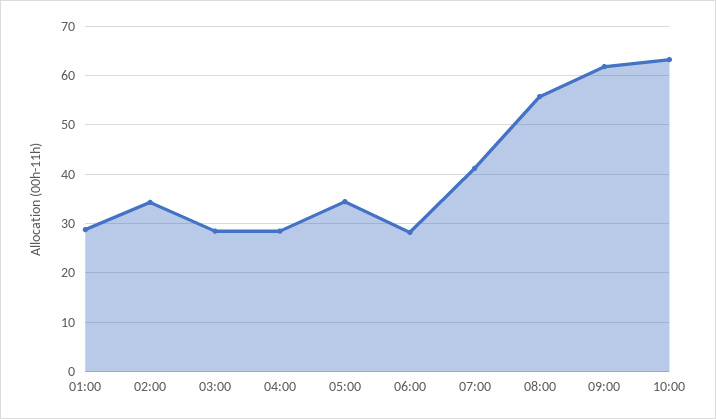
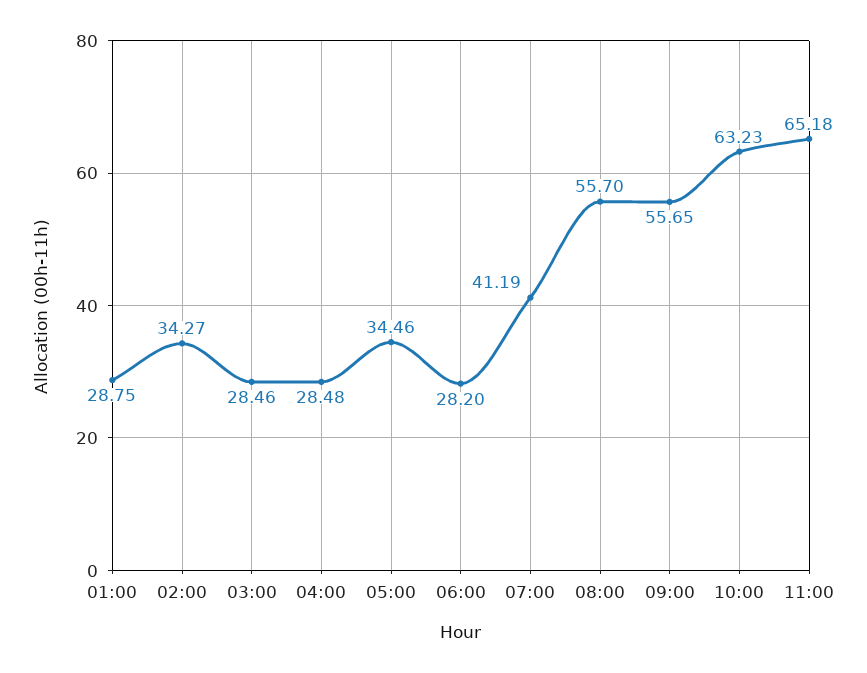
09:00: 62 -> 55.65
11:00: none -> 65.18

